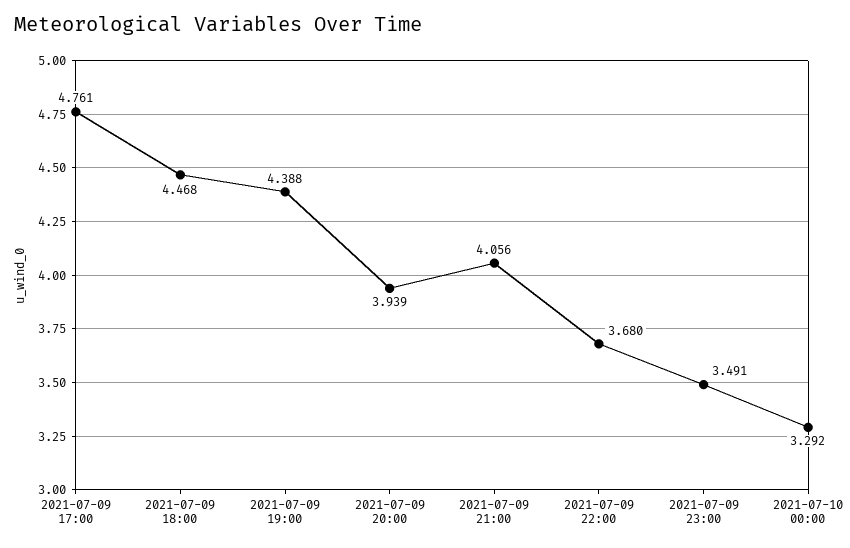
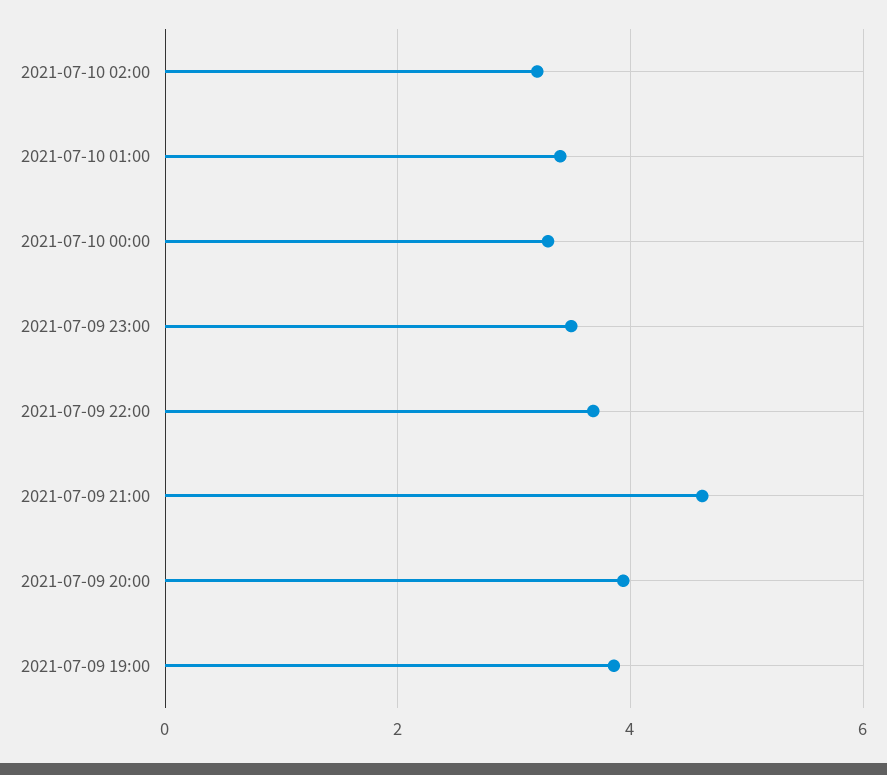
2021-07-09 17:00: 4.761 -> none
2021-07-09 18:00: 4.468 -> none
2021-07-09 19:00: 4.388 -> 3.8
2021-07-09 21:00: 4.056 -> 4.6
2021-07-10 02:00: none -> 3.2
2021-07-10 01:00: none -> 3.4

